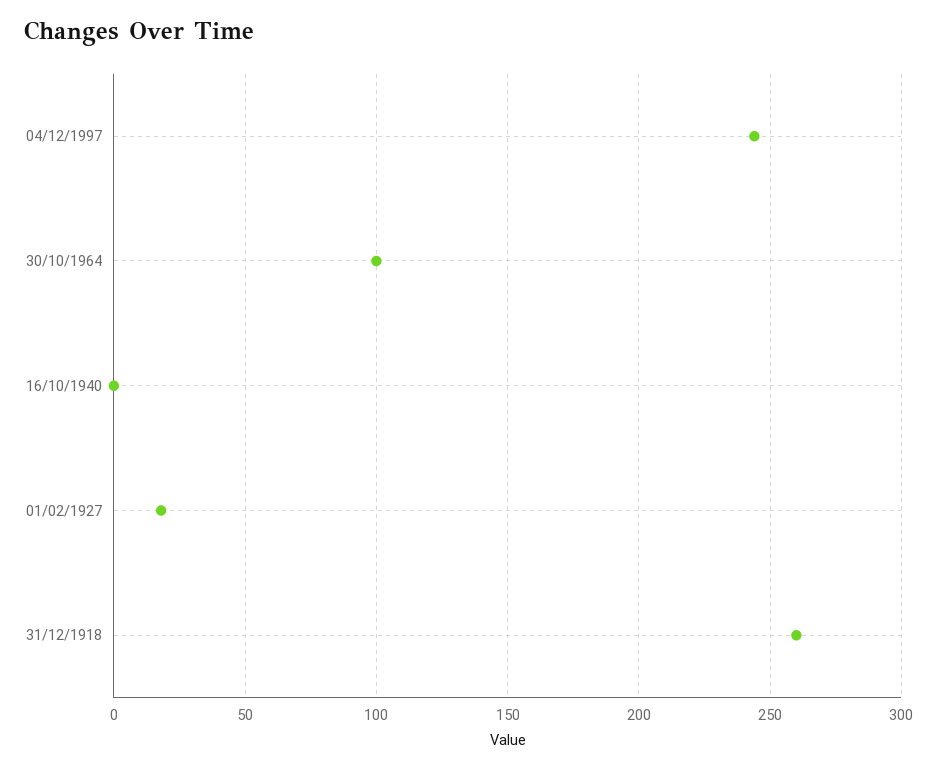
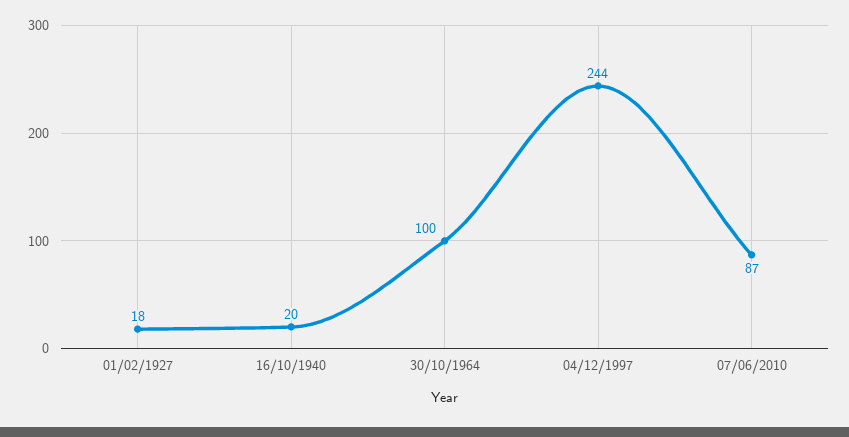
16/10/1940: 0 -> 20
31/12/1918: 260 -> none
07/06/2010: none -> 87

